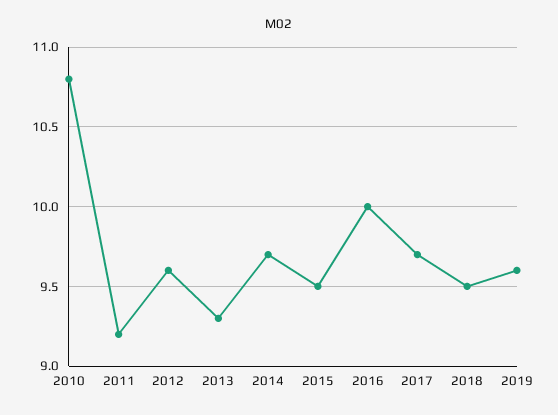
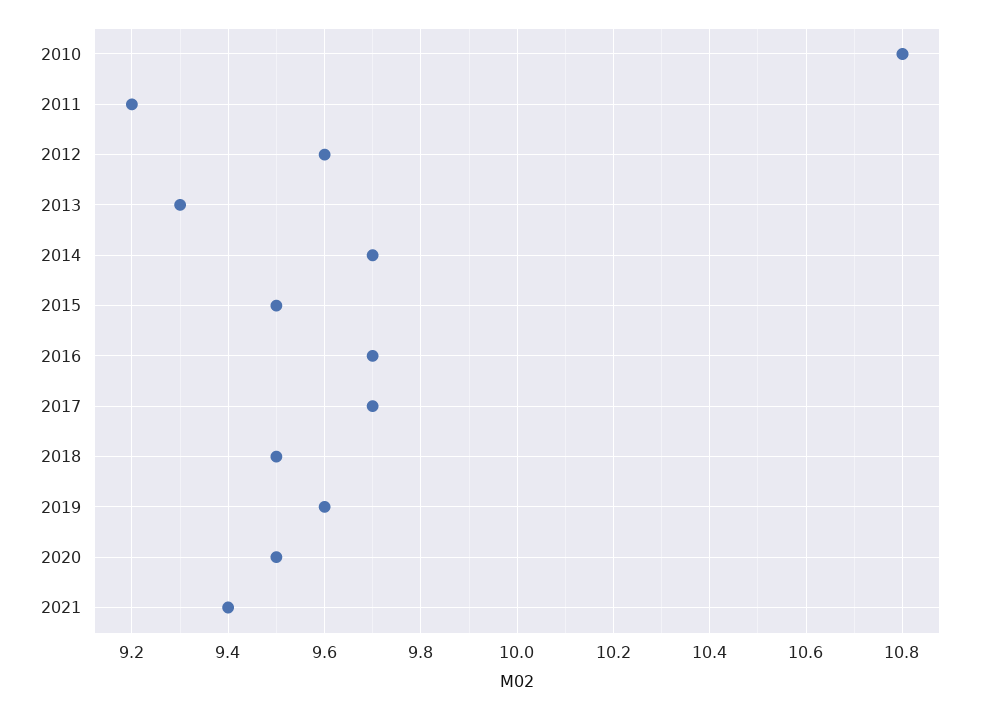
2016: 10 -> 9.7
2020: none -> 9.5
2021: none -> 9.4

